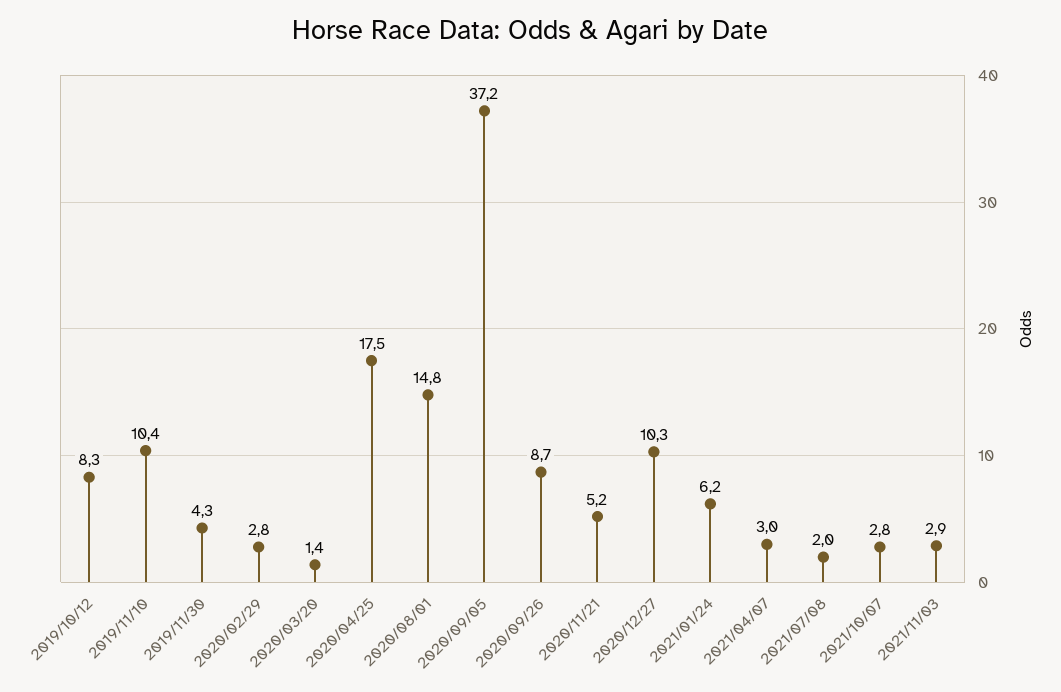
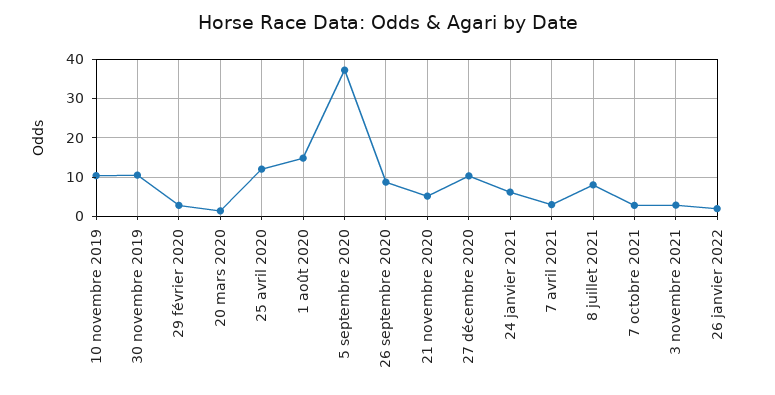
2019/10/12: 8.3 -> none
2019/11/30: 4.3 -> 10
2020/04/25: 17.5 -> 12
2021/07/08: 2 -> 8
26 janvier 2022: none -> 2

